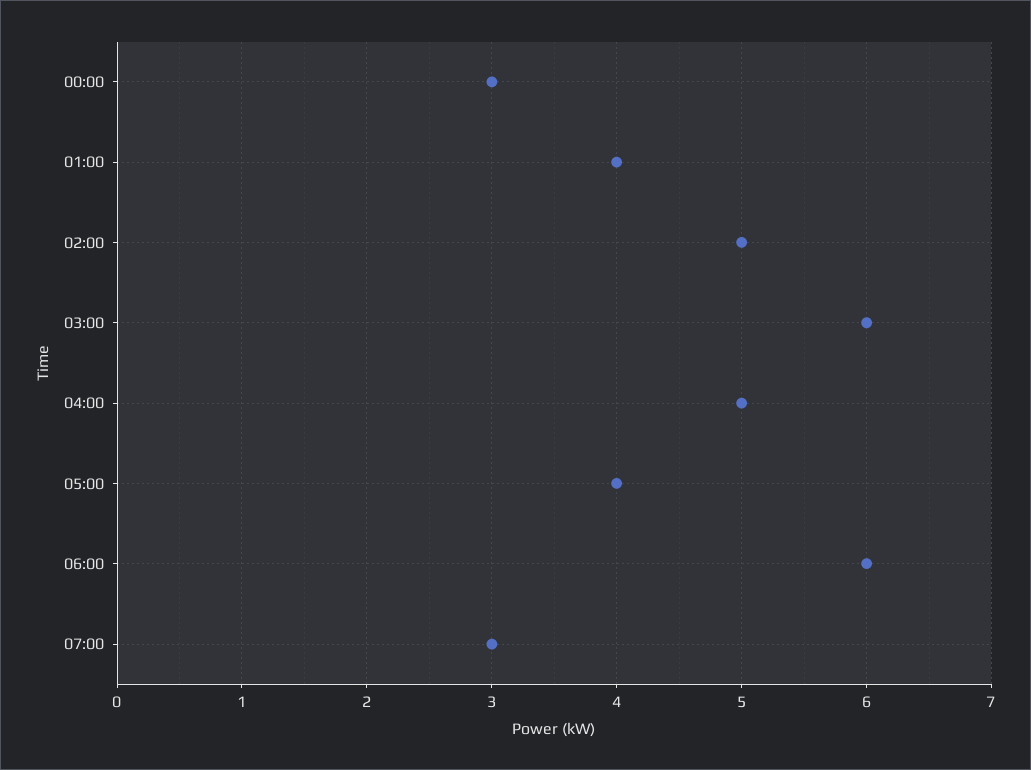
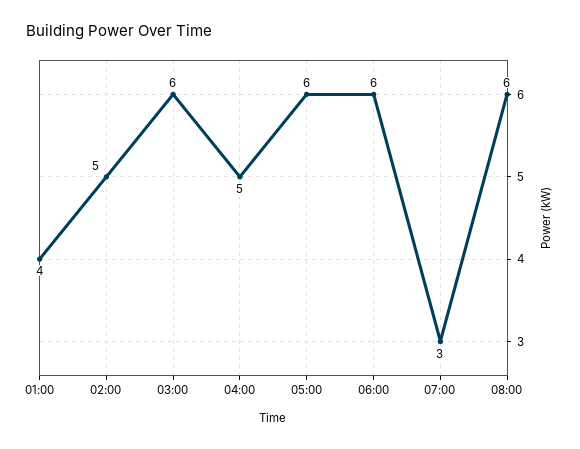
00:00: 3 -> none
05:00: 4 -> 6
08:00: none -> 6

